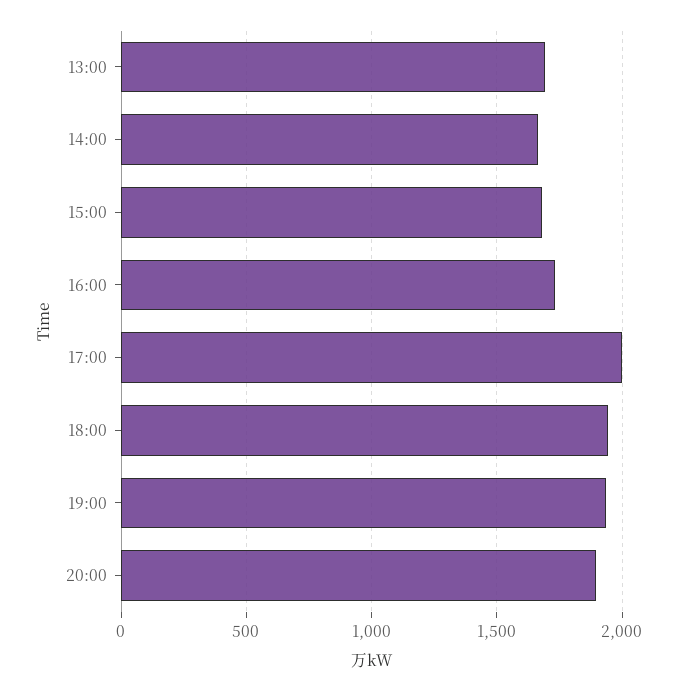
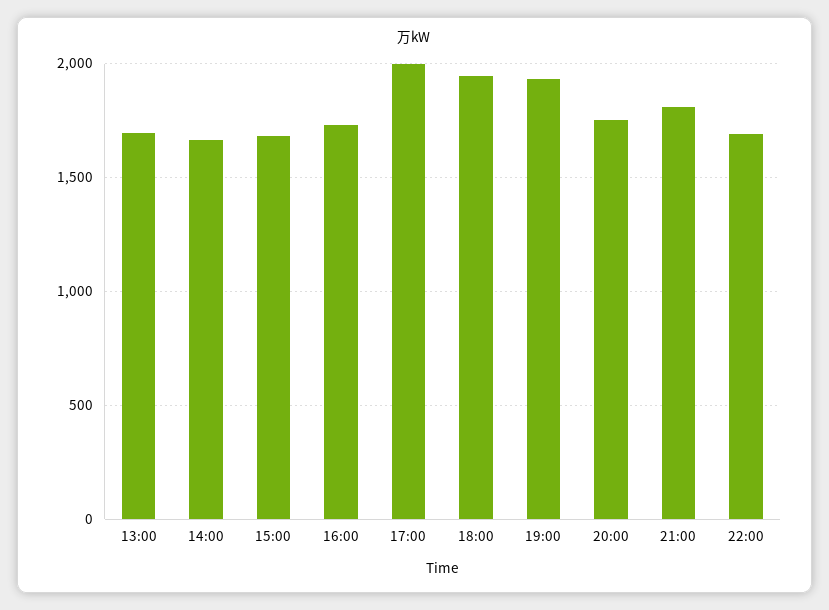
20:00: 1900 -> 1750
21:00: none -> 1800
22:00: none -> 1700

